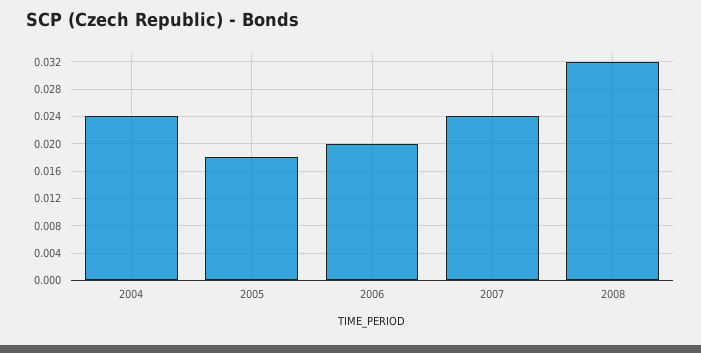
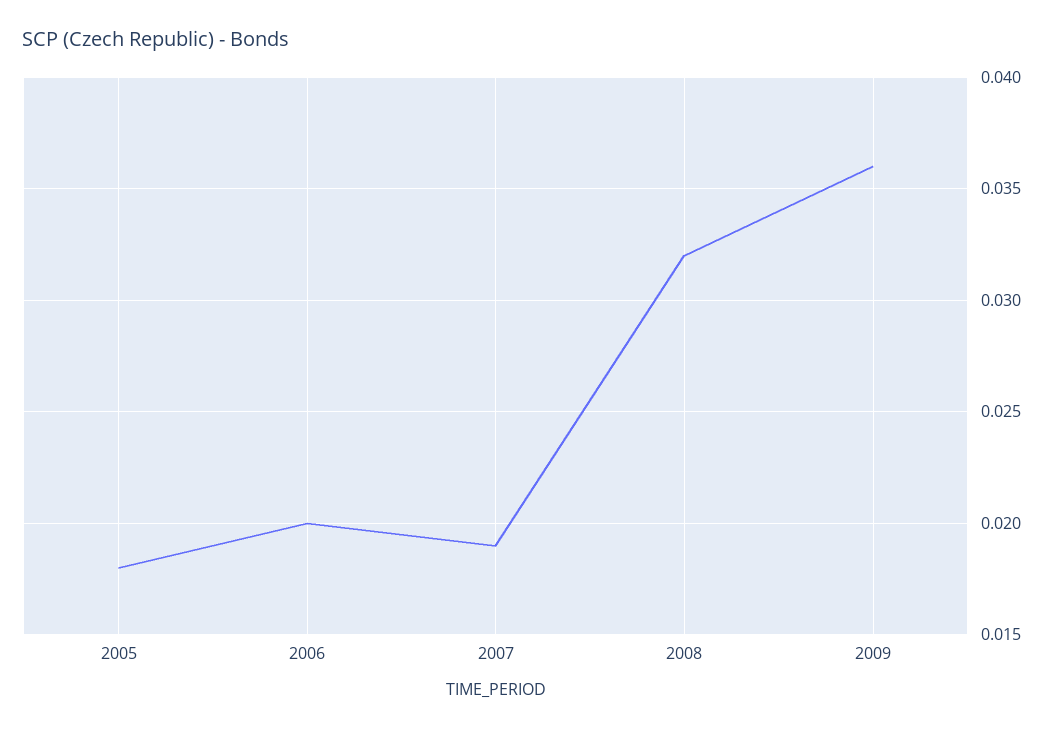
2004: 0.024 -> none
2007: 0.024 -> 0.019
2009: none -> 0.036

